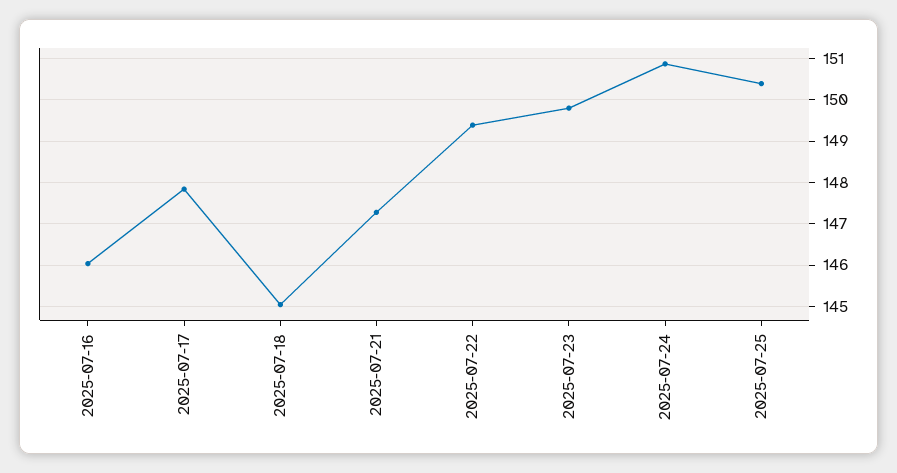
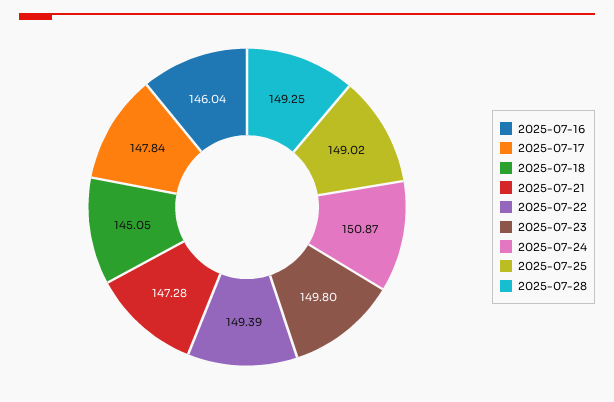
2025-07-25: 150.4 -> 149.02
2025-07-28: none -> 149.25

